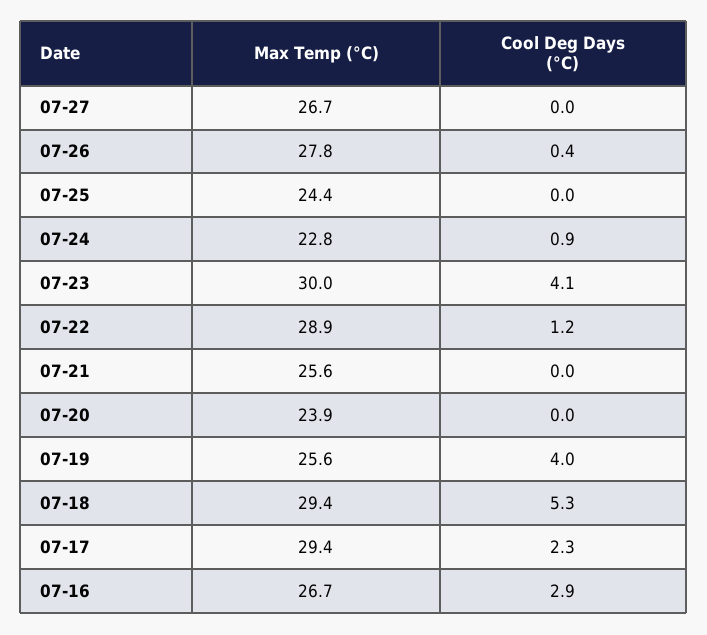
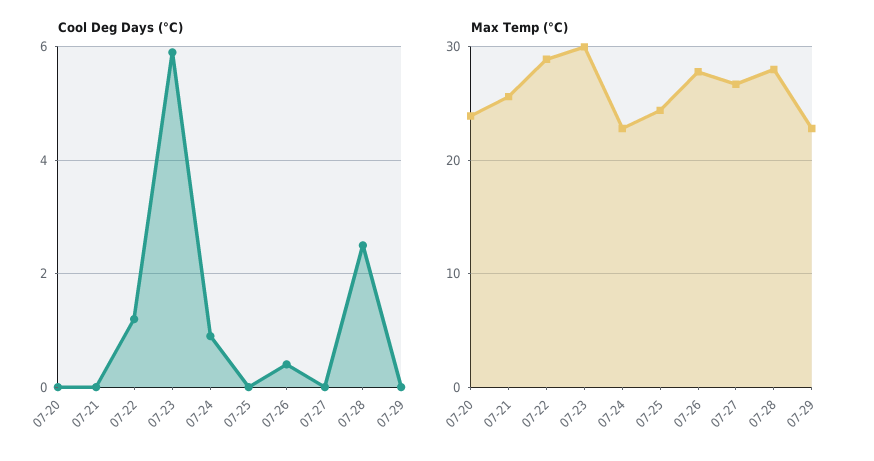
Cool Deg Days (°C), 07-23: 4.1 -> 6
Max Temp (°C), 07-19: 25.6 -> none
Cool Deg Days (°C), 07-19: 4 -> none
Max Temp (°C), 07-18: 29.4 -> none
Cool Deg Days (°C), 07-18: 5.3 -> none
Max Temp (°C), 07-17: 29.4 -> none
Cool Deg Days (°C), 07-17: 2.3 -> none
Max Temp (°C), 07-16: 26.7 -> none
Cool Deg Days (°C), 07-16: 2.9 -> none
Cool Deg Days (°C), 07-28: none -> 2.5
Cool Deg Days (°C), 07-29: none -> 0
Max Temp (°C), 07-28: none -> 28
Max Temp (°C), 07-29: none -> 23

